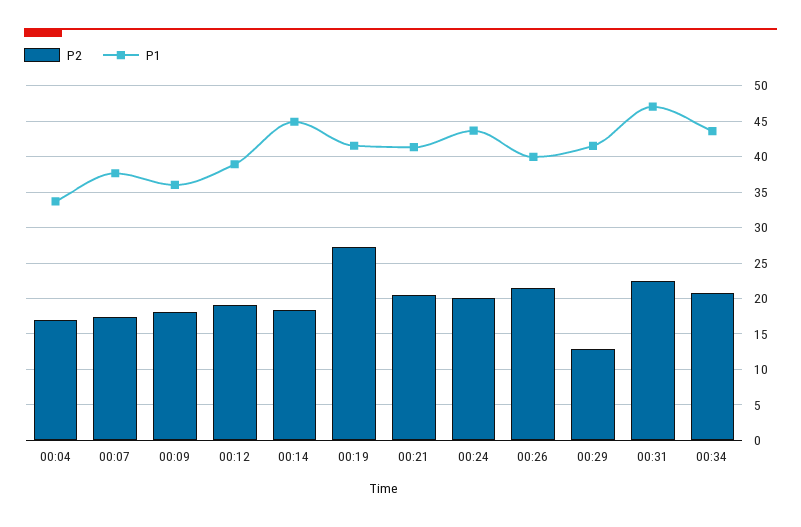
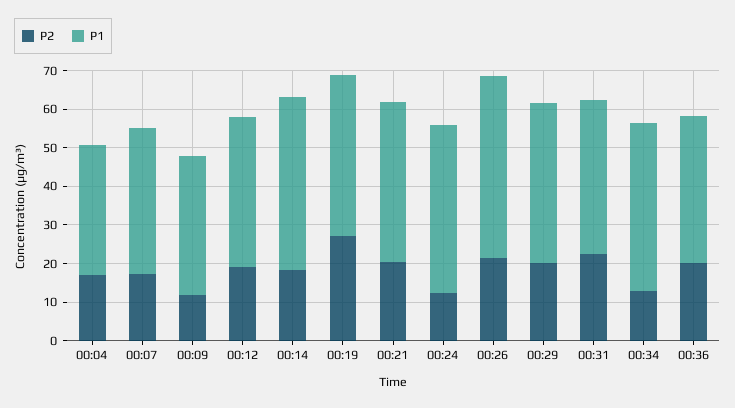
P2, 00:09: 18 -> 12.5
P2, 00:24: 20 -> 12.5
P1, 00:26: 40 -> 47.5
P2, 00:29: 13 -> 20
P1, 00:31: 47 -> 40
P2, 00:34: 21 -> 12.5
P2, 00:36: none -> 20
P1, 00:36: none -> 37.5

